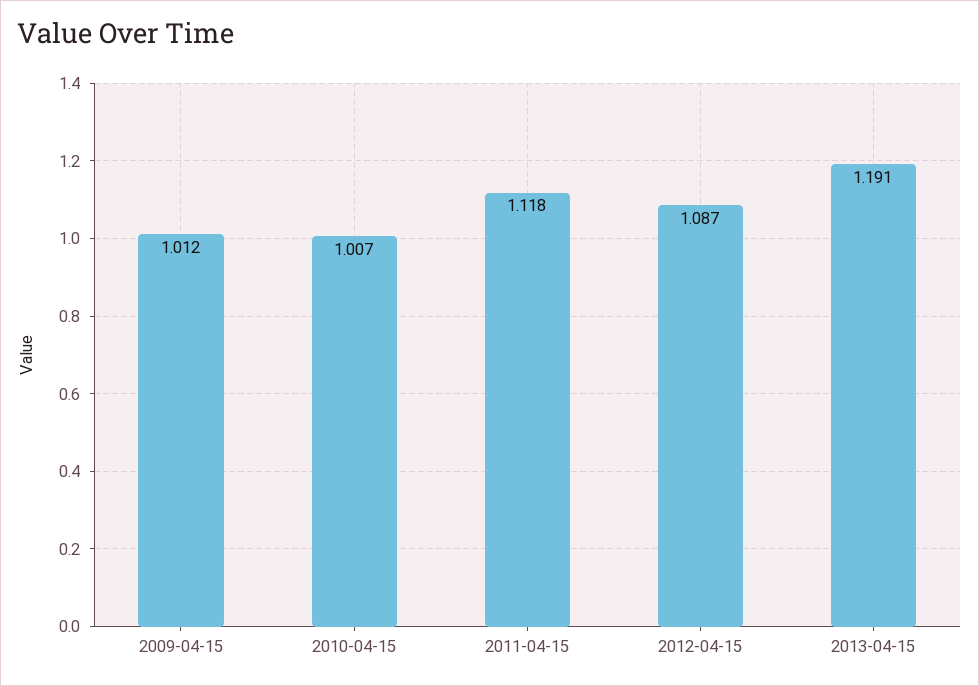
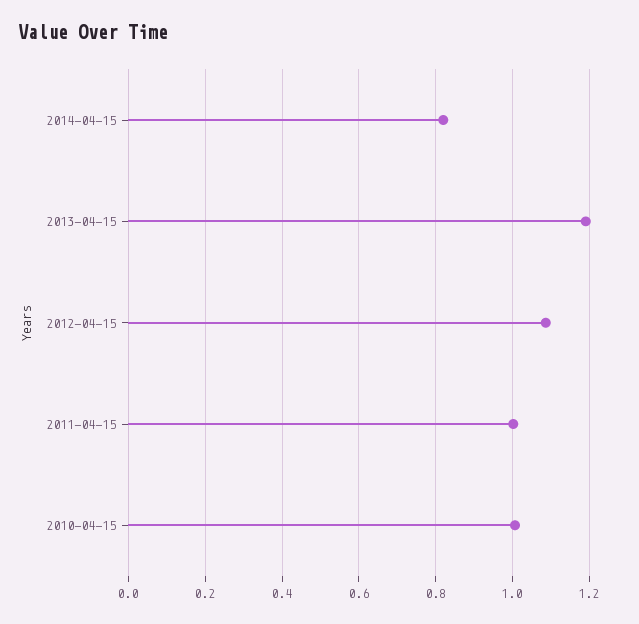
2009-04-15: 1.012 -> none
2011-04-15: 1.118 -> 1
2014-04-15: none -> 0.82

